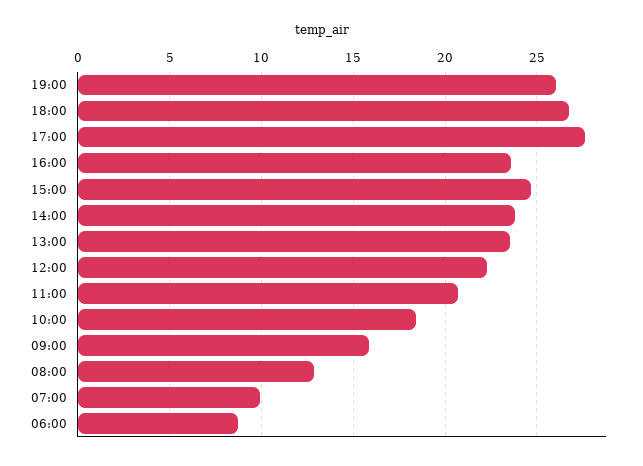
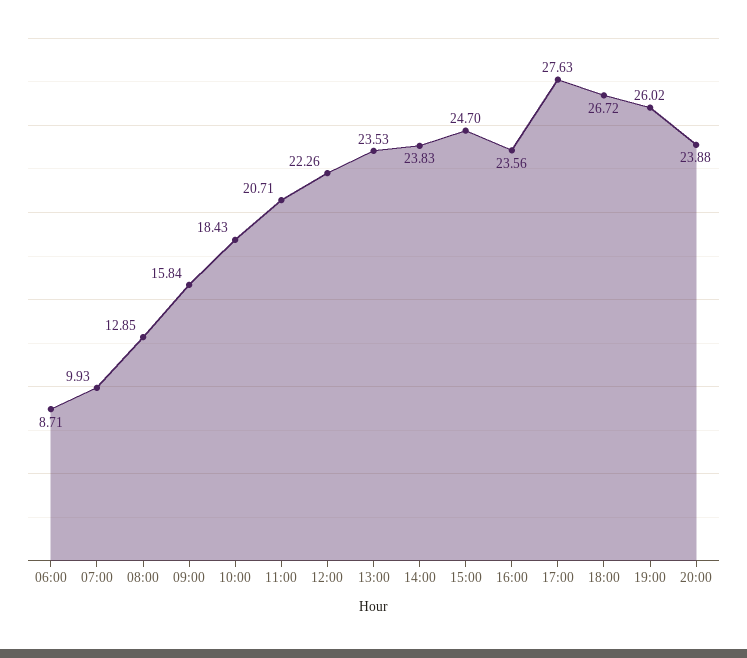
20:00: none -> 23.88

